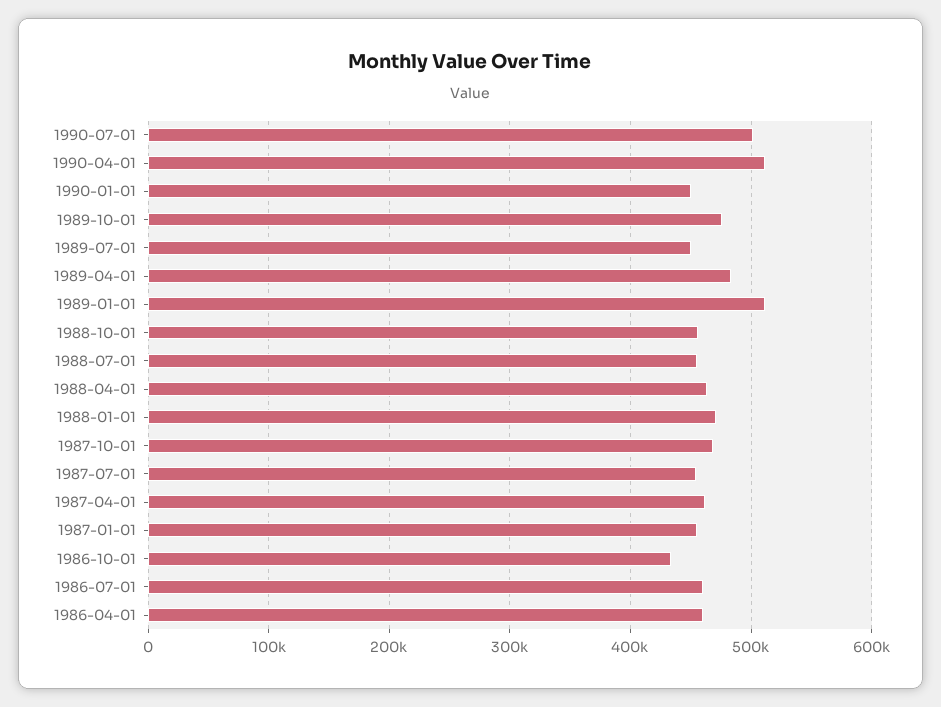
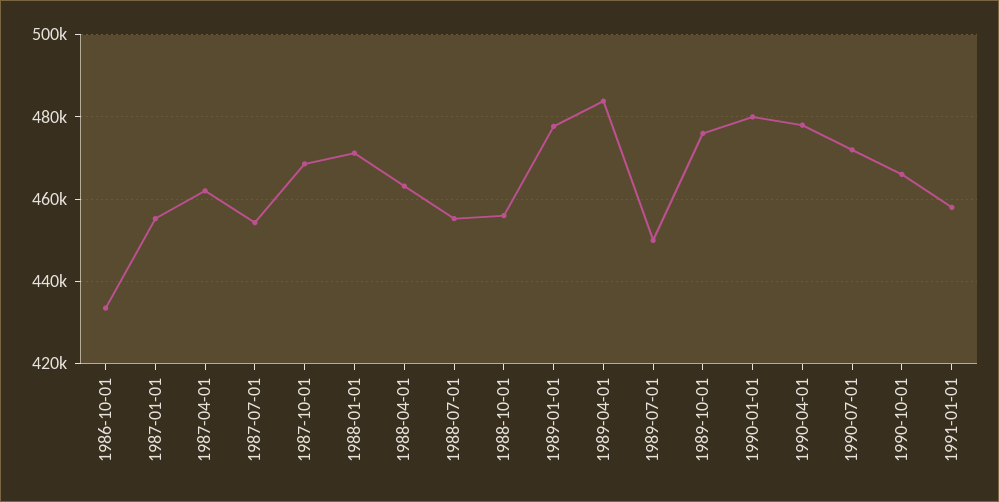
1990-07-01: 500000 -> 472000
1990-04-01: 510000 -> 478000
1990-01-01: 450000 -> 480000
1989-01-01: 510000 -> 478000
1986-07-01: 460000 -> none
1986-04-01: 460000 -> none
1990-10-01: none -> 466000
1991-01-01: none -> 458000

